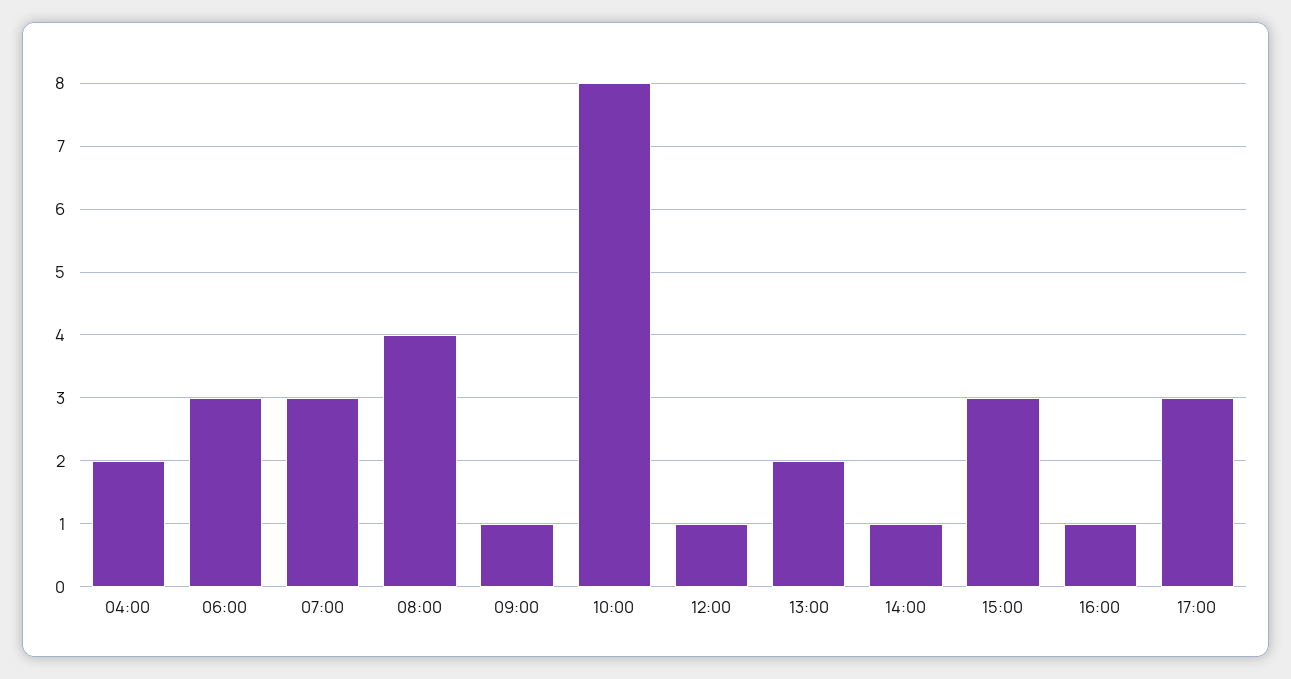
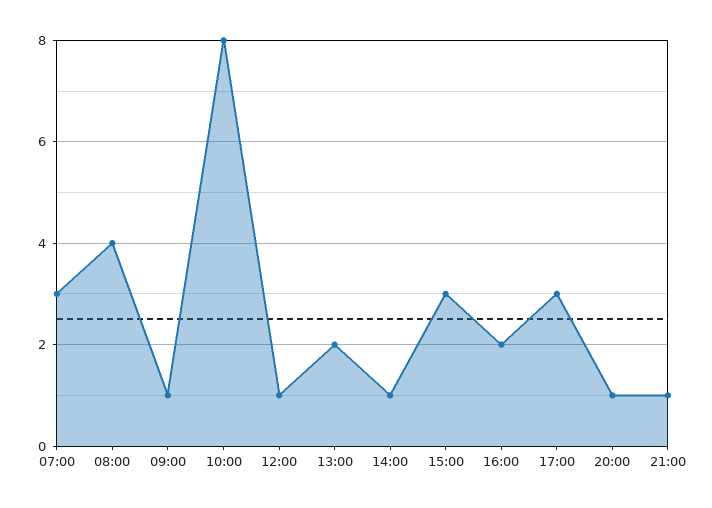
04:00: 2 -> none
06:00: 3 -> none
16:00: 1 -> 2
20:00: none -> 1
21:00: none -> 1

